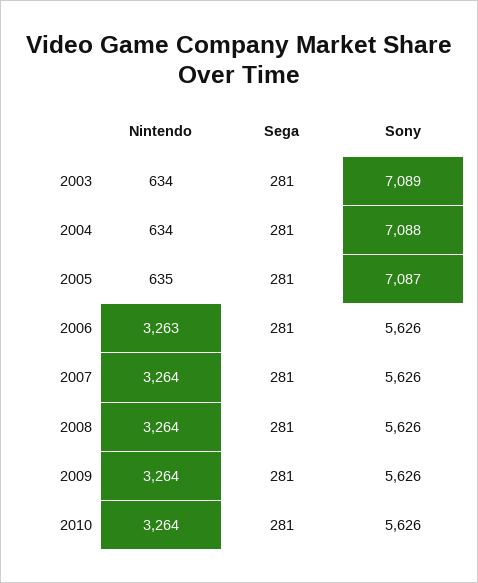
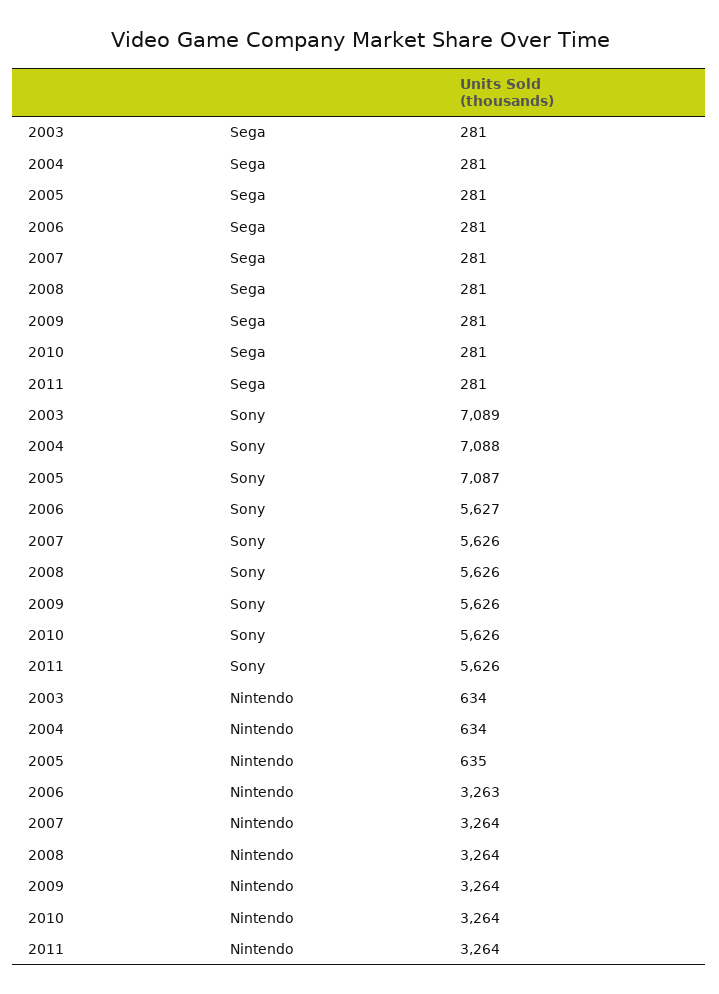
Sony, 2006: 5626 -> 5627
Sega, 2011: none -> 281
Sony, 2011: none -> 5626
Nintendo, 2011: none -> 3264

